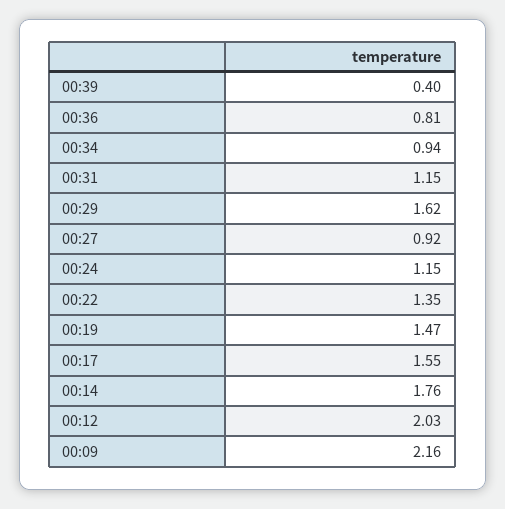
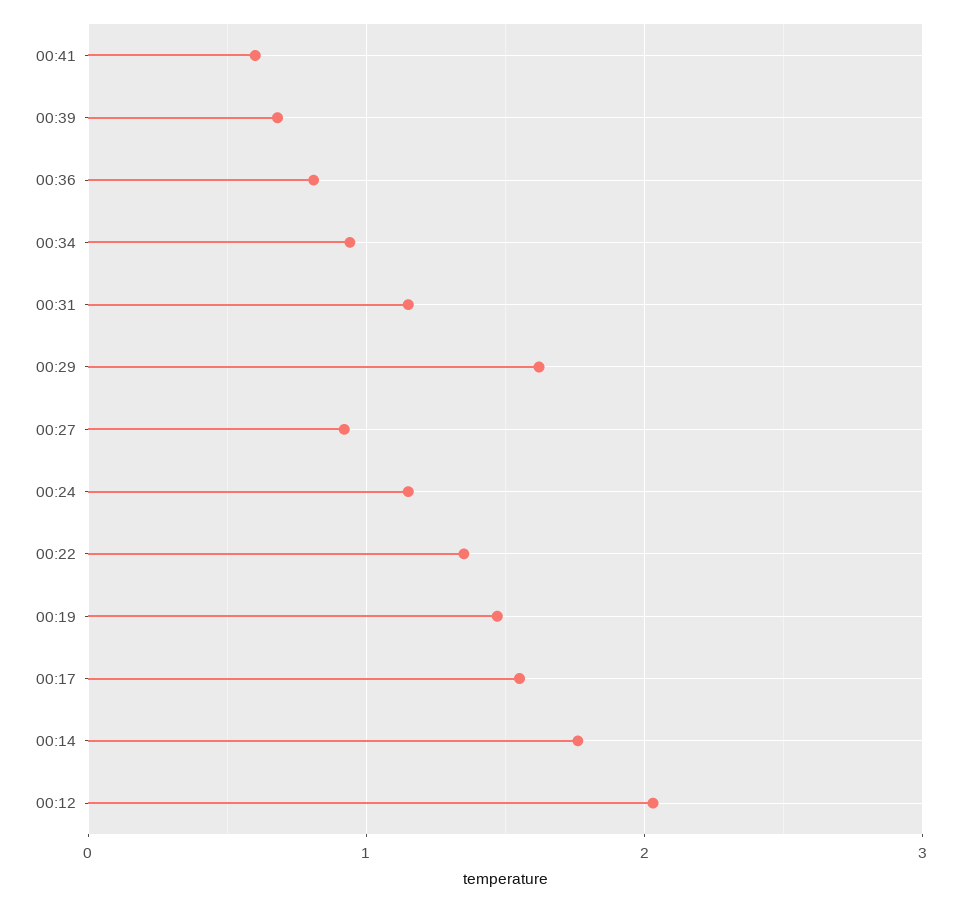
00:39: 0.4 -> 0.7
00:09: 2.16 -> none
00:41: none -> 0.6

